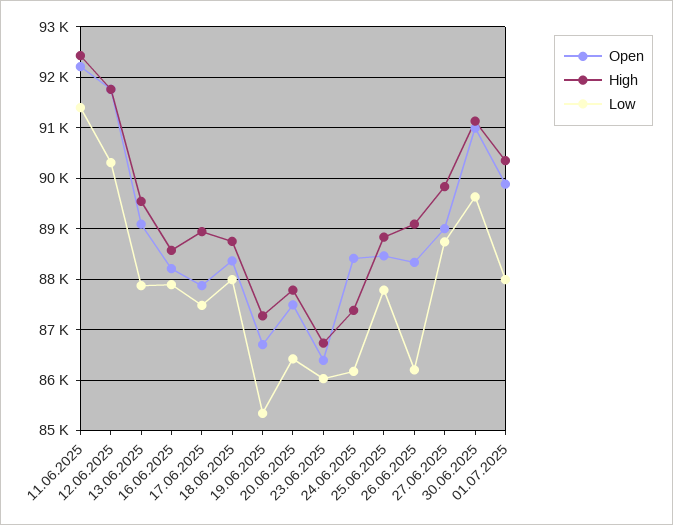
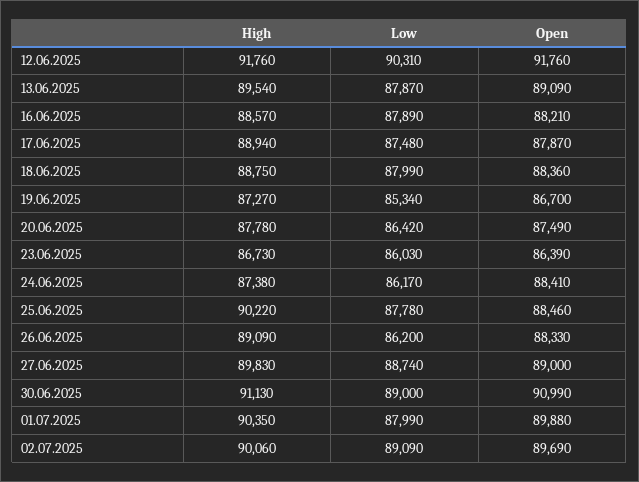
Open, 11.06.2025: 92200 -> none
High, 11.06.2025: 92400 -> none
Low, 11.06.2025: 91400 -> none
High, 25.06.2025: 88800 -> 90220
Low, 30.06.2025: 89600 -> 89000
High, 02.07.2025: none -> 90060
Low, 02.07.2025: none -> 89090
Open, 02.07.2025: none -> 89690

